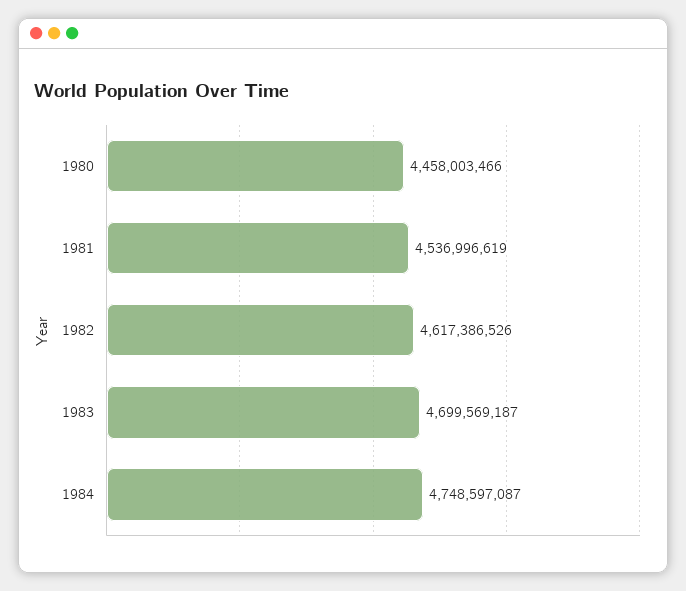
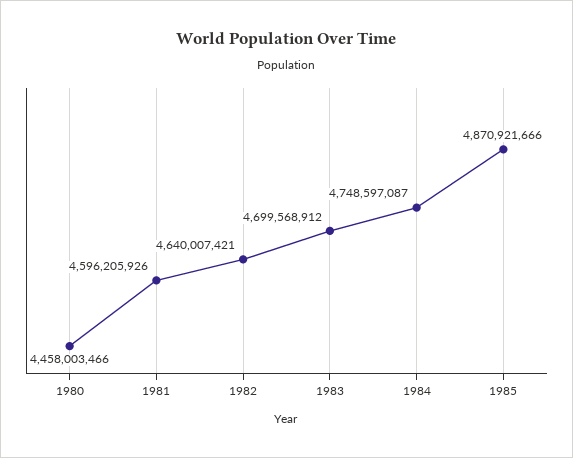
1981: 4536996619 -> 4596205926
1982: 4617386526 -> 4640007421
1983: 4699569187 -> 4699568912
1985: none -> 4870921666

